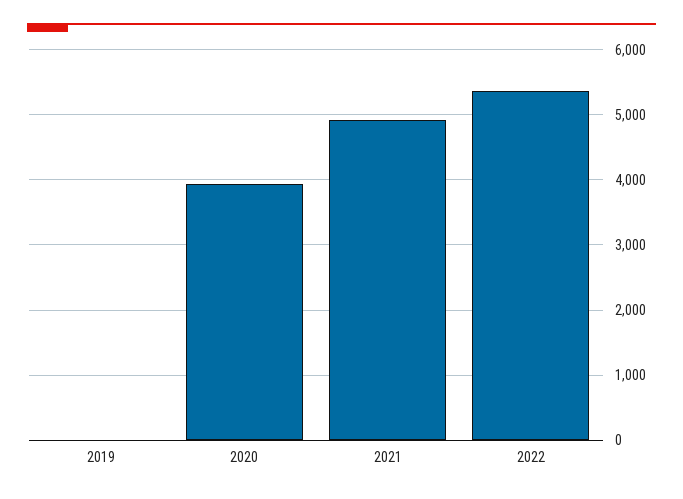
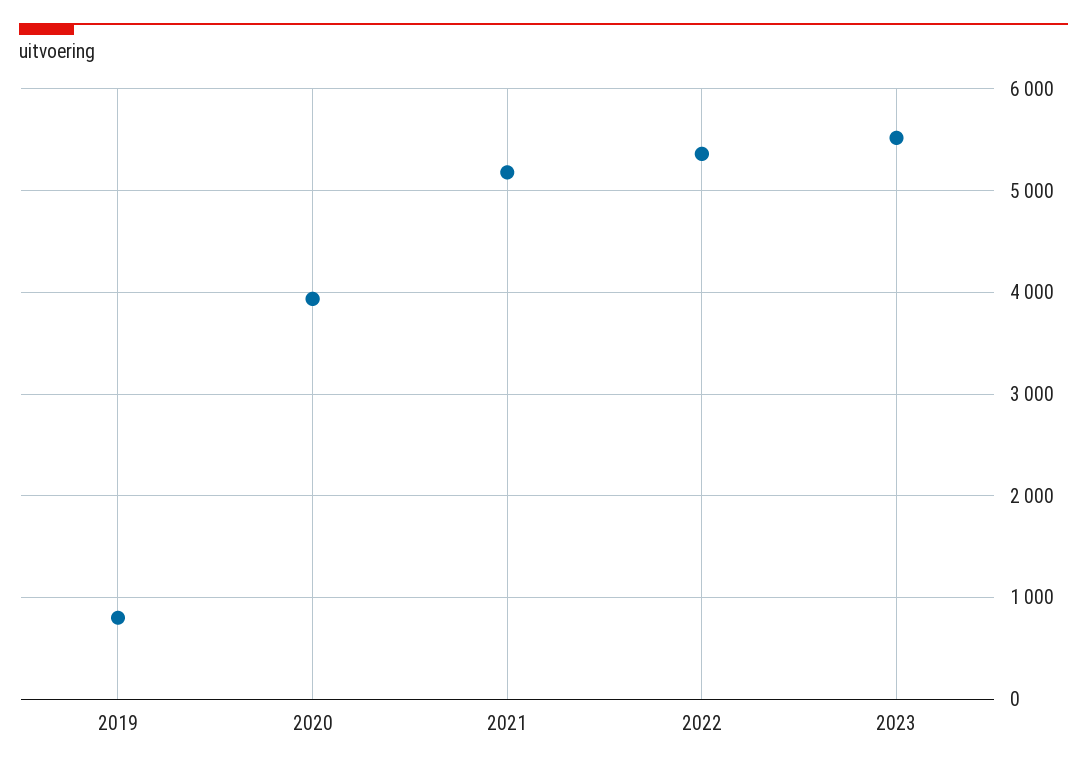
2019: 0 -> 800
2021: 4900 -> 5200
2023: none -> 5500

